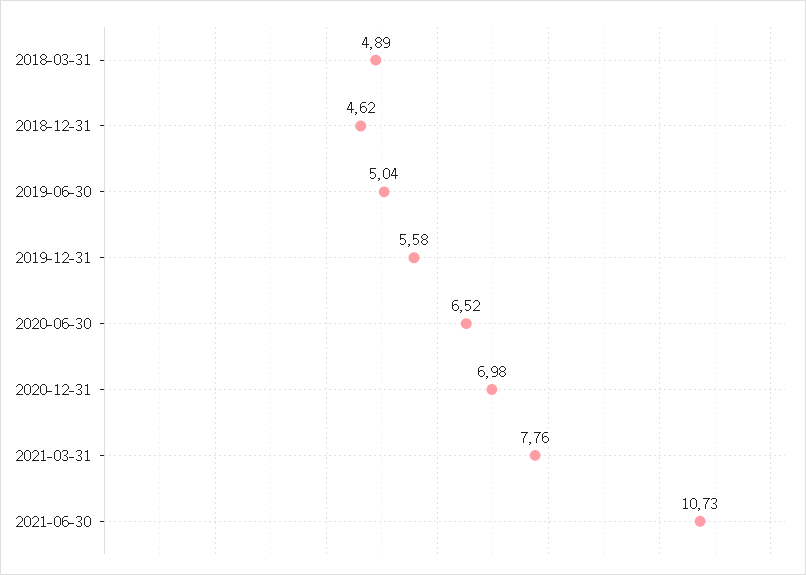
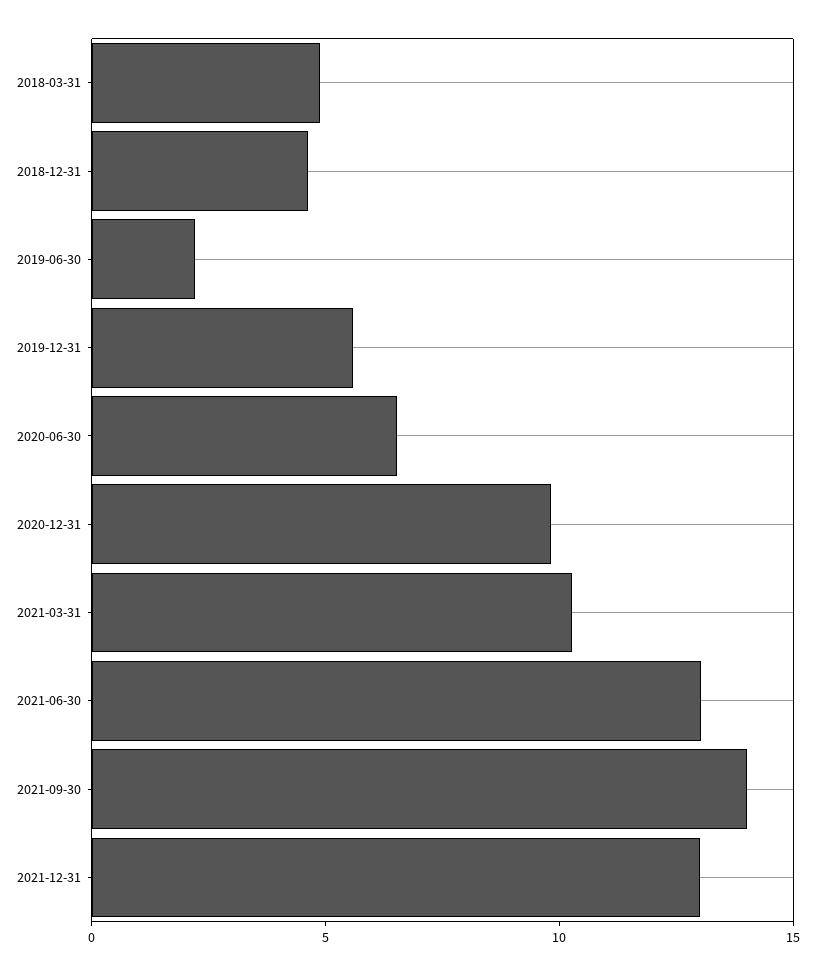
2019-06-30: 5.04 -> 2
2020-12-31: 6.98 -> 10
2021-03-31: 7.76 -> 10
2021-06-30: 10.73 -> 13
2021-09-30: none -> 14
2021-12-31: none -> 13

